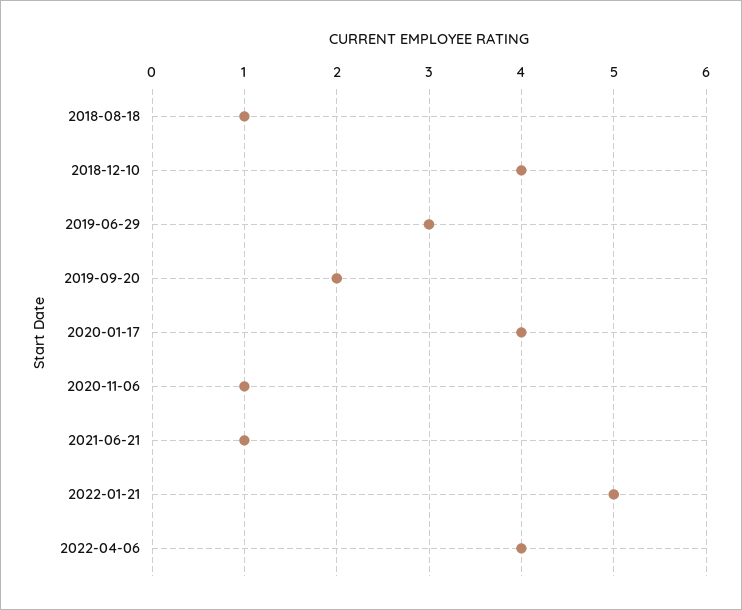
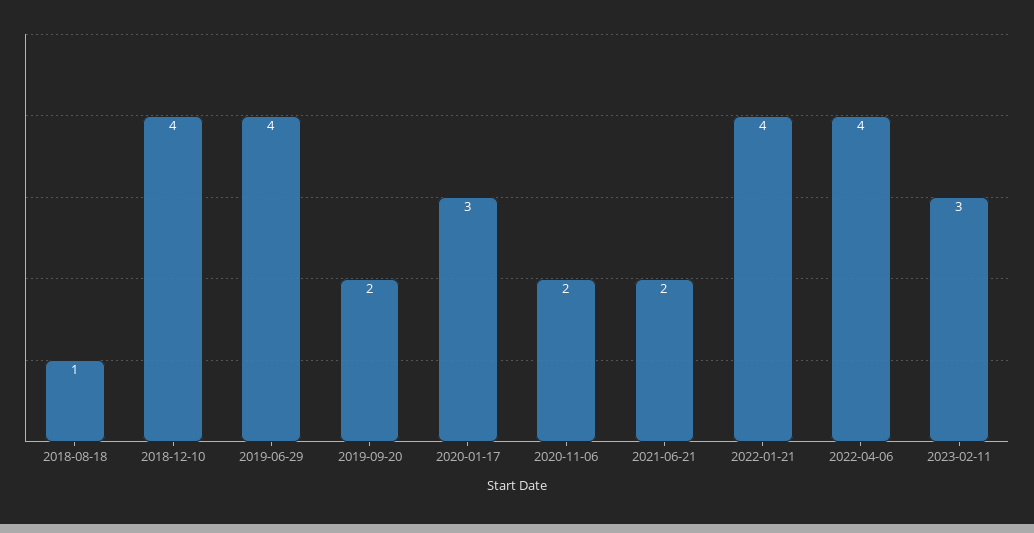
2019-06-29: 3 -> 4
2020-01-17: 4 -> 3
2020-11-06: 1 -> 2
2021-06-21: 1 -> 2
2022-01-21: 5 -> 4
2023-02-11: none -> 3

